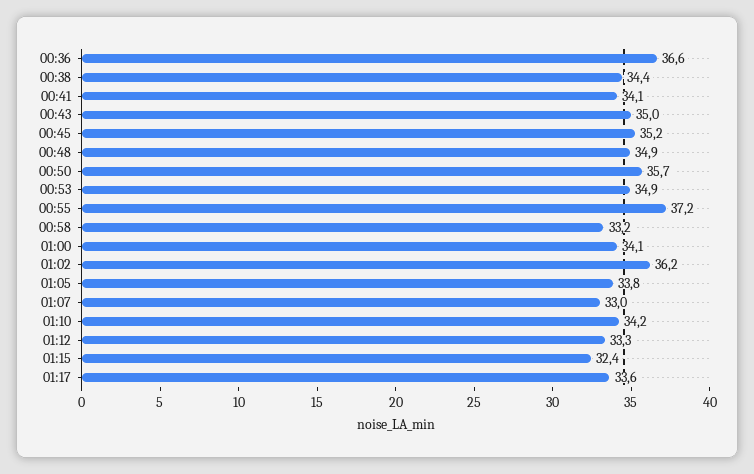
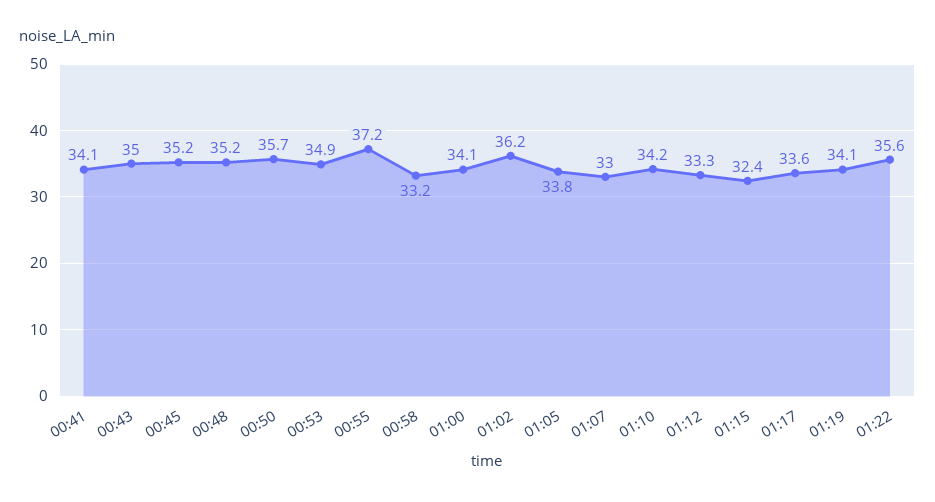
00:36: 36.6 -> none
00:38: 34.4 -> none
00:48: 34.9 -> 35.2
01:19: none -> 34.1
01:22: none -> 35.6

